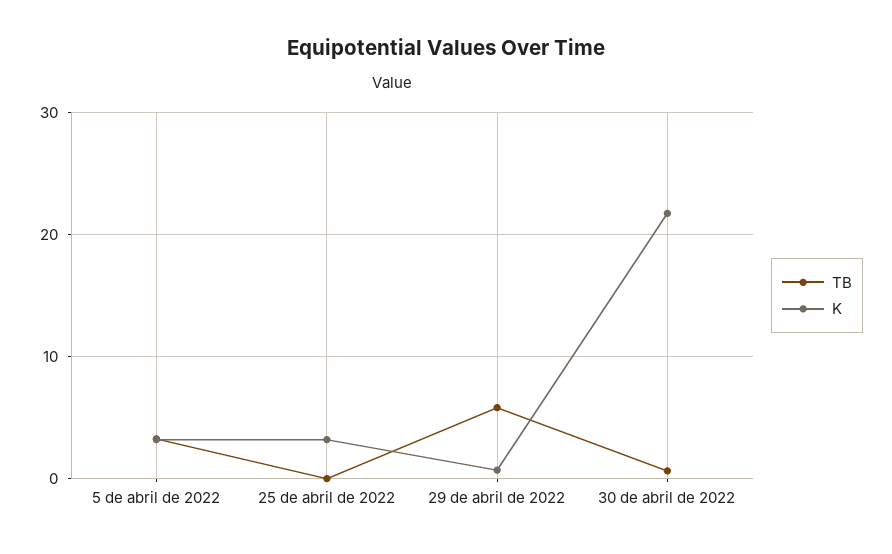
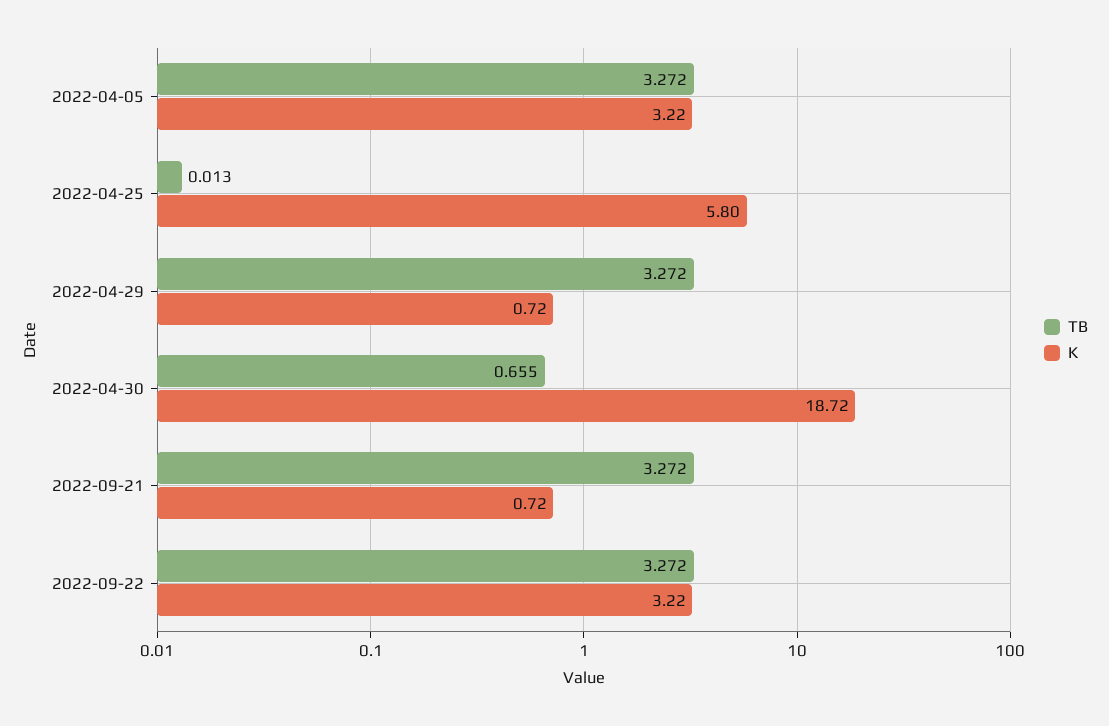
K, 25 de abril de 2022: 3 -> 5.8
TB, 29 de abril de 2022: 6 -> 3.272
K, 30 de abril de 2022: 22 -> 18.72
TB, 2022-09-21: none -> 3.272
K, 2022-09-21: none -> 0.72
TB, 2022-09-22: none -> 3.272
K, 2022-09-22: none -> 3.22

